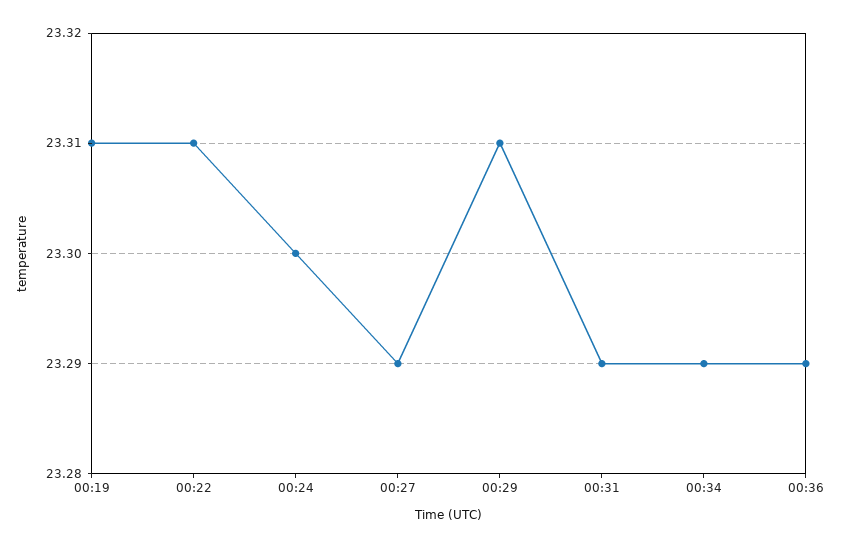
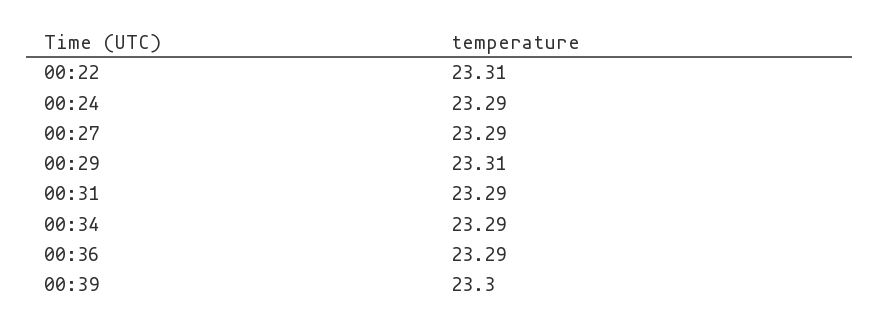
00:19: 23.31 -> none
00:24: 23.3 -> 23.29
00:39: none -> 23.3

